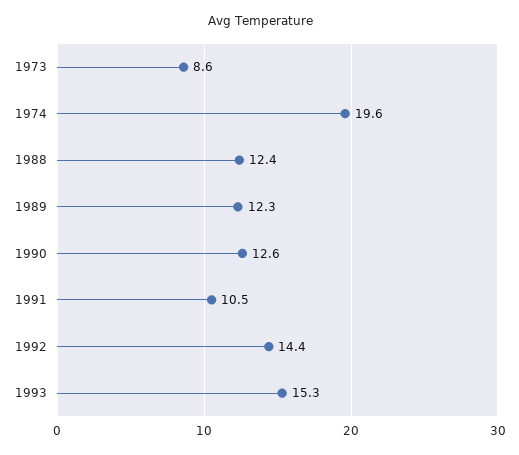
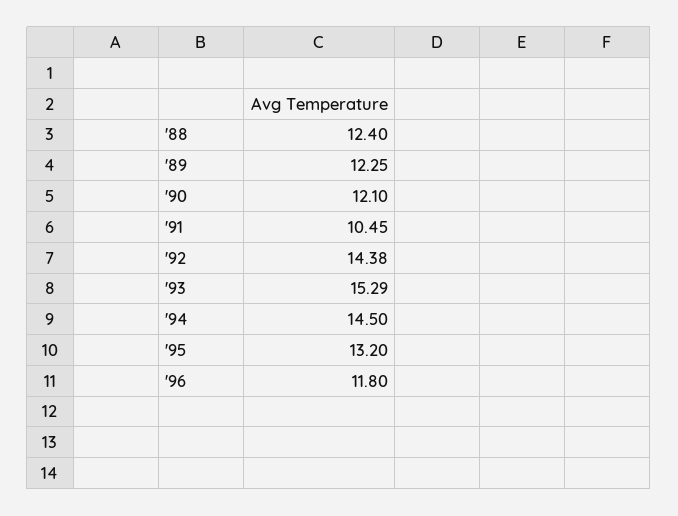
1973: 8.6 -> none
1974: 19.6 -> none
1990: 12.6 -> 12.1
'94: none -> 14.5
'95: none -> 13.2
'96: none -> 11.8

